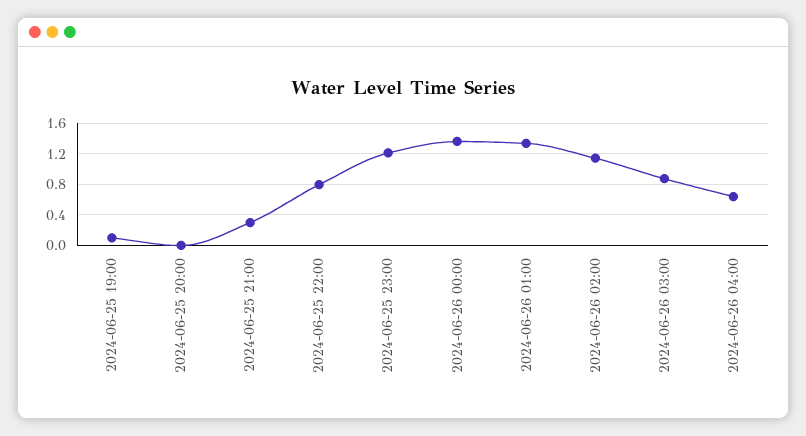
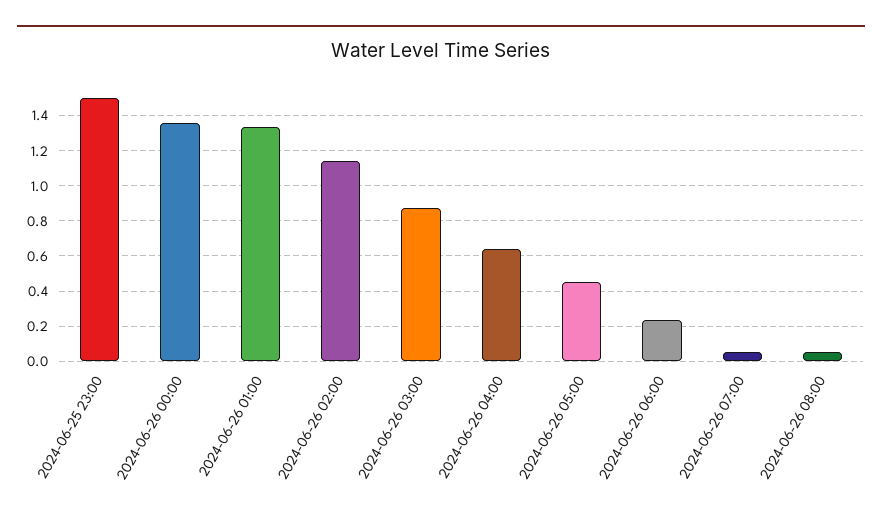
2024-06-25 19:00: 0.1 -> none
2024-06-25 20:00: 0 -> none
2024-06-25 21:00: 0.3 -> none
2024-06-25 22:00: 0.8 -> none
2024-06-25 23:00: 1.2 -> 1.5
2024-06-26 05:00: none -> 0.45
2024-06-26 06:00: none -> 0.25
2024-06-26 07:00: none -> 0.05
2024-06-26 08:00: none -> 0.05

